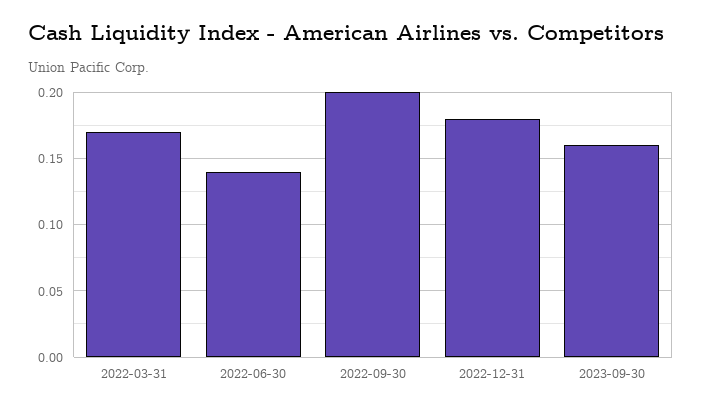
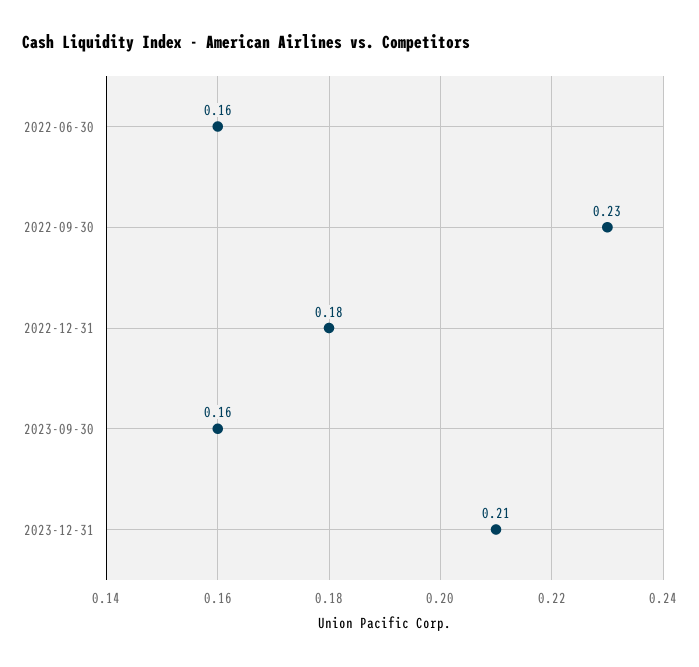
2022-03-31: 0.17 -> none
2022-06-30: 0.14 -> 0.16
2022-09-30: 0.2 -> 0.23
2023-12-31: none -> 0.21

